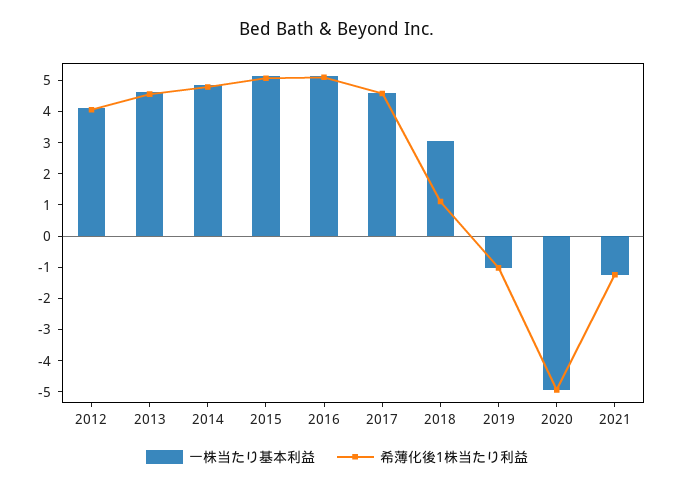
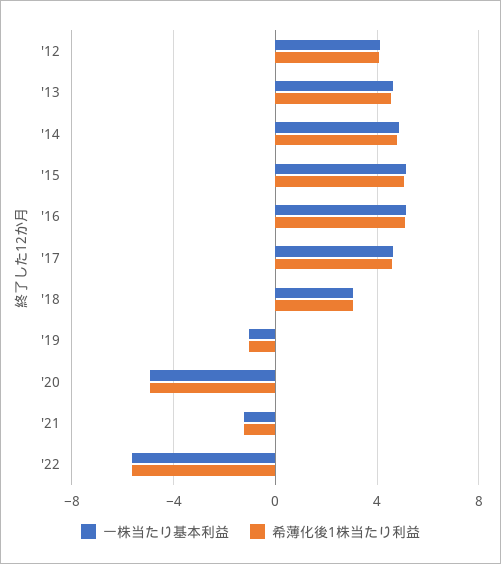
希薄化後1株当たり利益, 2018: 1 -> 3
一株当たり基本利益, '22: none -> -5.5
希薄化後1株当たり利益, '22: none -> -5.5

